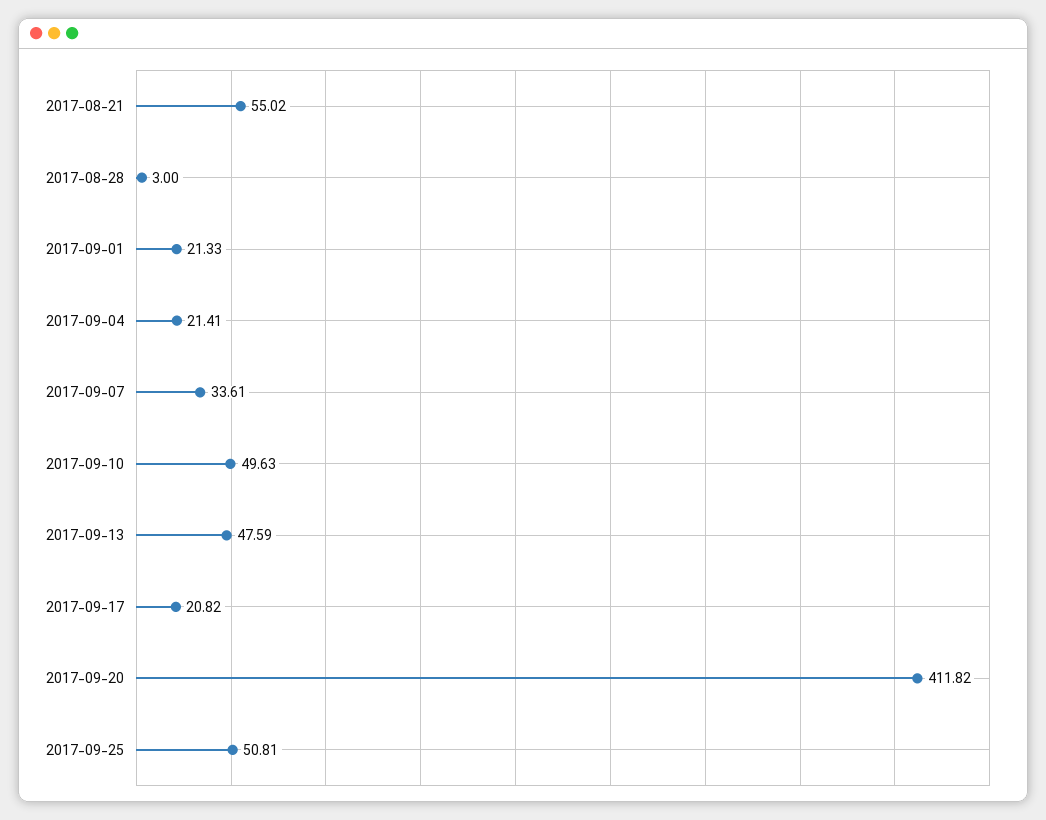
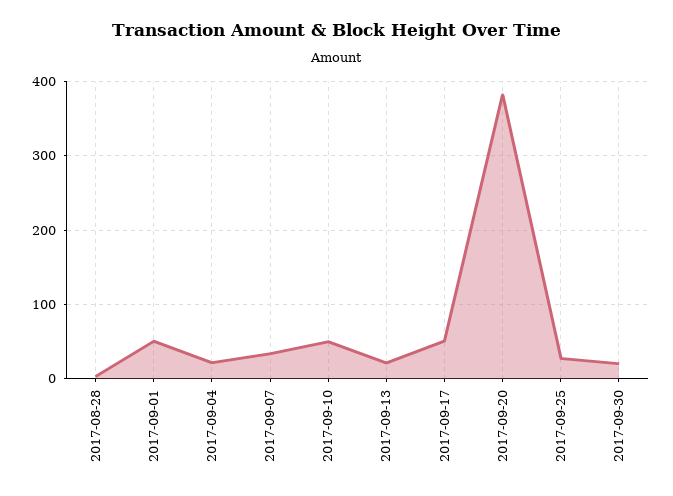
2017-08-21: 55.02 -> none
2017-09-01: 21.33 -> 50
2017-09-13: 47.59 -> 20
2017-09-17: 20.82 -> 50
2017-09-20: 411.82 -> 380
2017-09-25: 50.81 -> 30
2017-09-30: none -> 20

